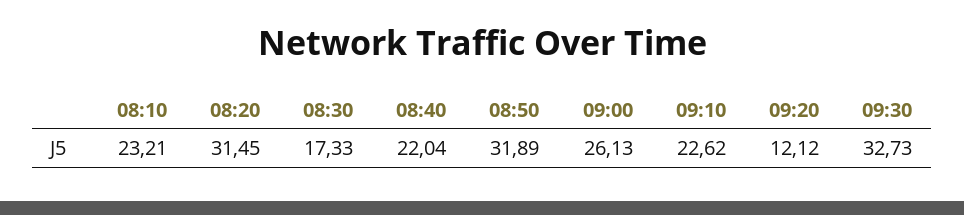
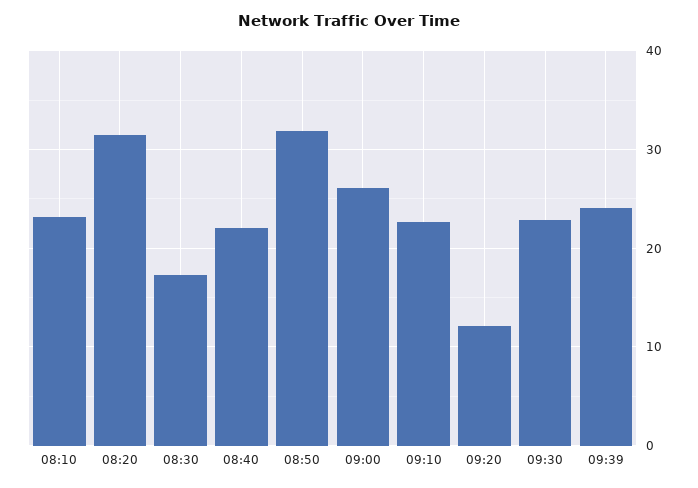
09:30: 32.73 -> 23
09:39: none -> 24

